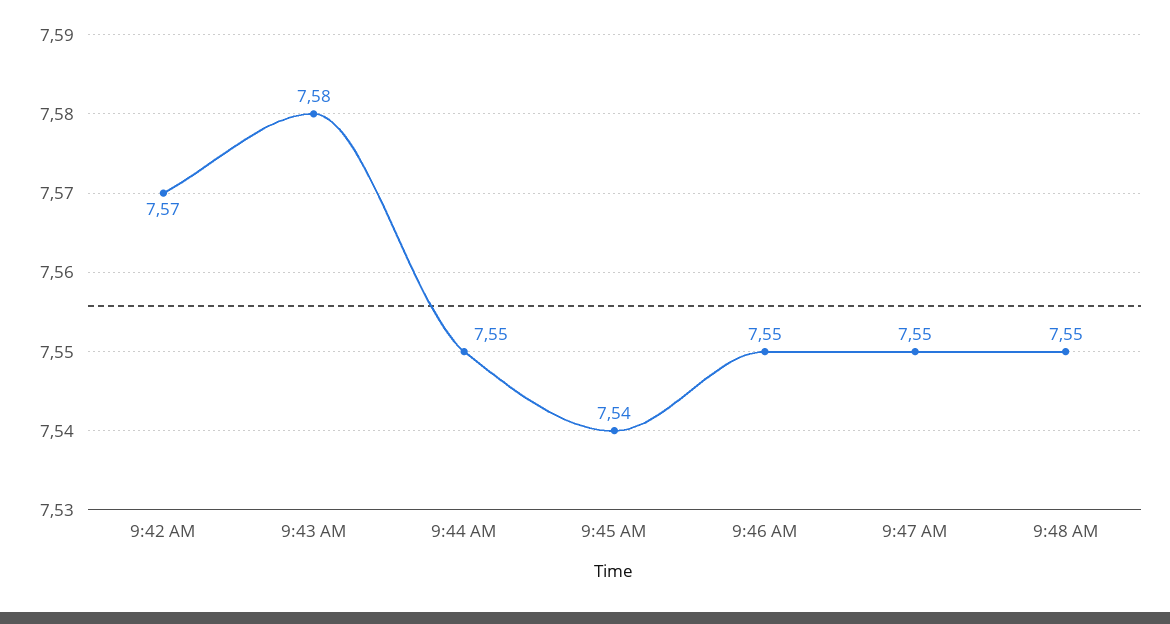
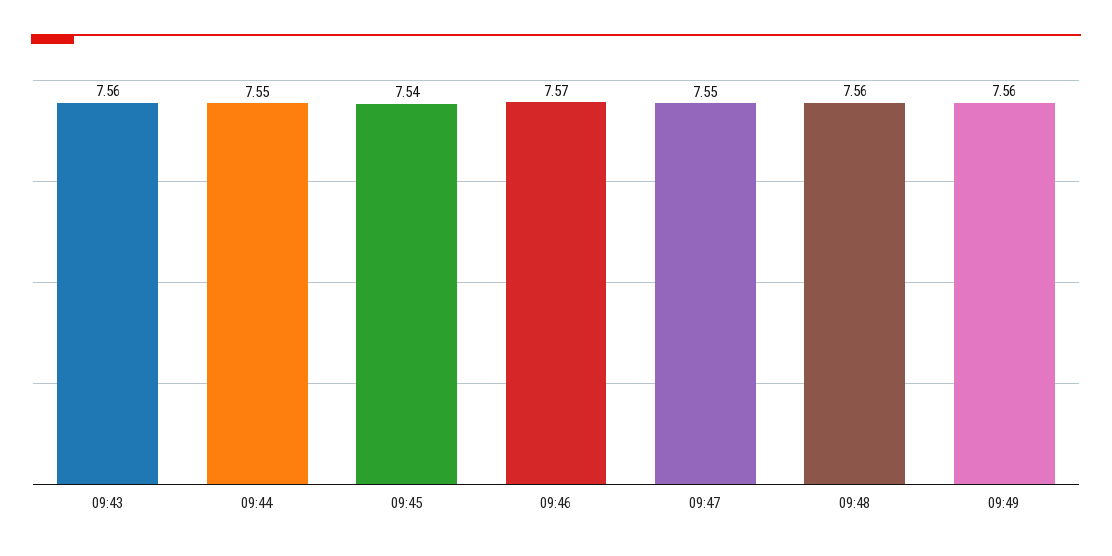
9:42 AM: 7.57 -> none
9:43 AM: 7.58 -> 7.56
9:46 AM: 7.55 -> 7.57
9:48 AM: 7.55 -> 7.56
09:49: none -> 7.56

